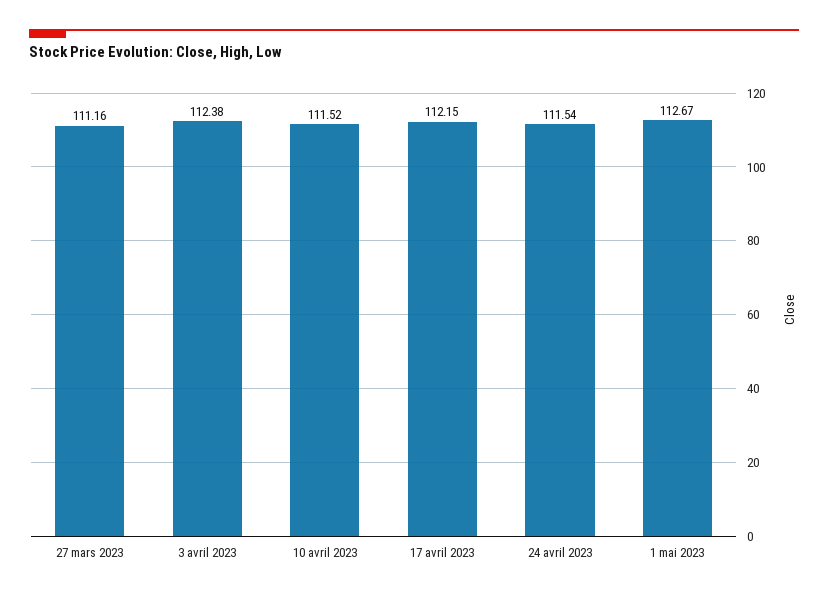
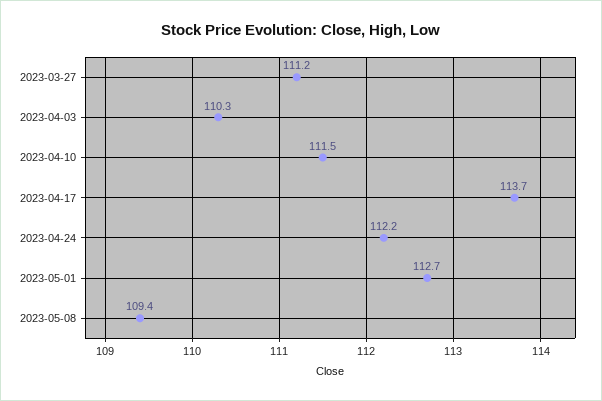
3 avril 2023: 112.38 -> 110.3
17 avril 2023: 112.15 -> 113.7
24 avril 2023: 111.54 -> 112.2
2023-05-08: none -> 109.4

